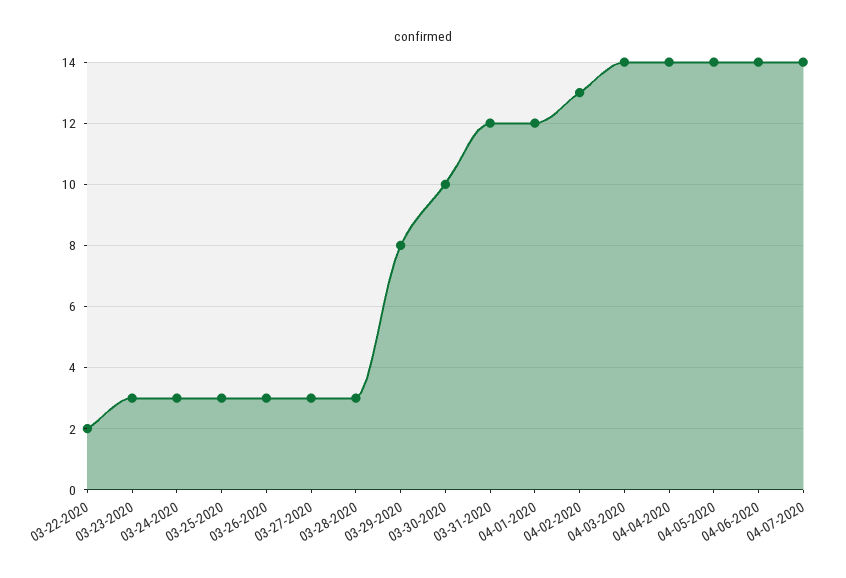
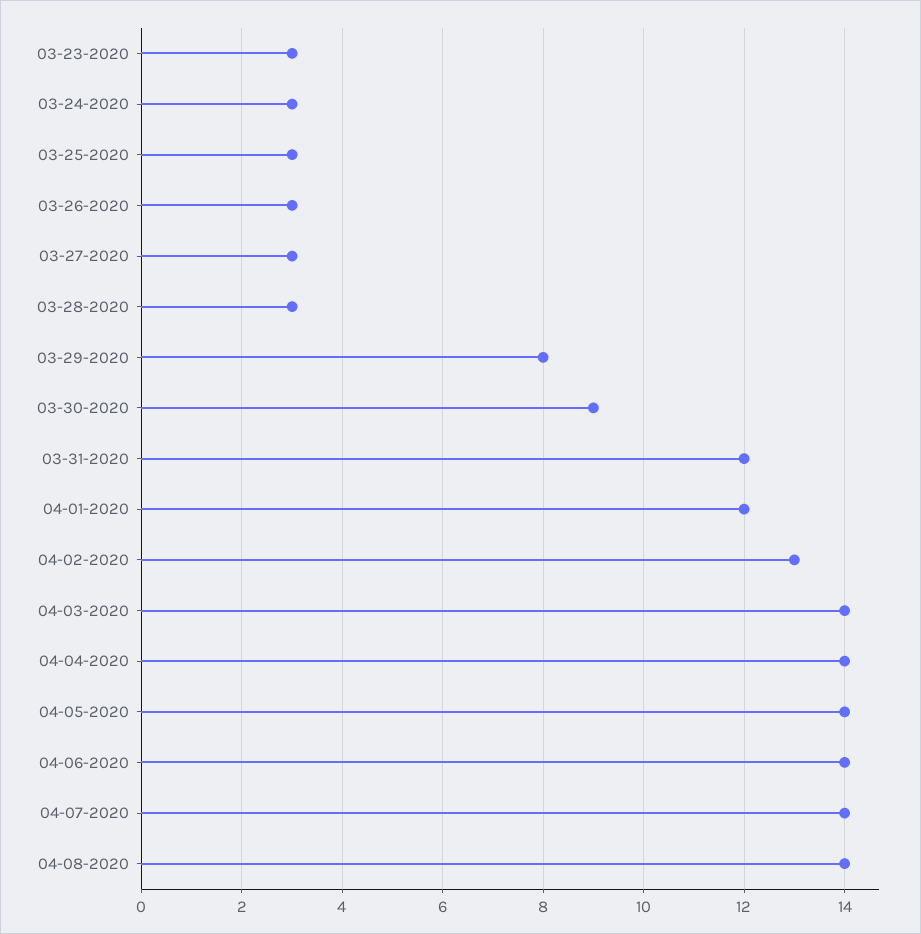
03-22-2020: 2 -> none
03-30-2020: 10 -> 9
04-08-2020: none -> 14

